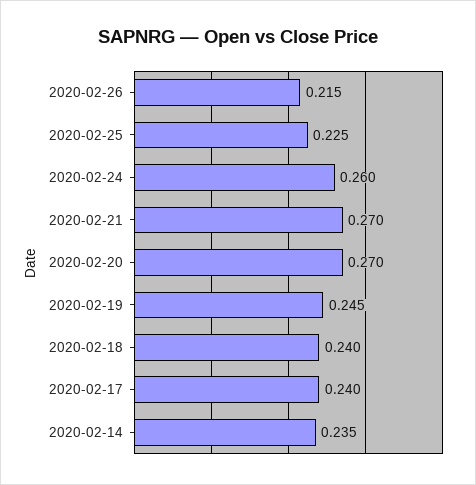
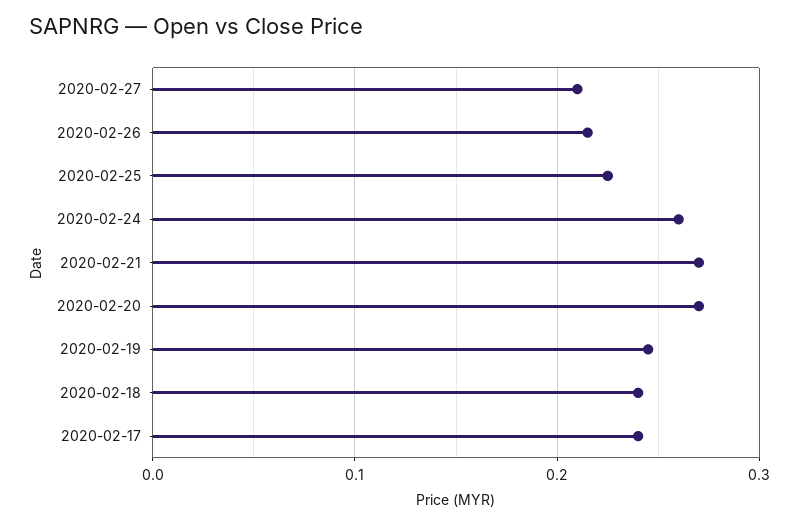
2020-02-14: 0.235 -> none
2020-02-27: none -> 0.21

